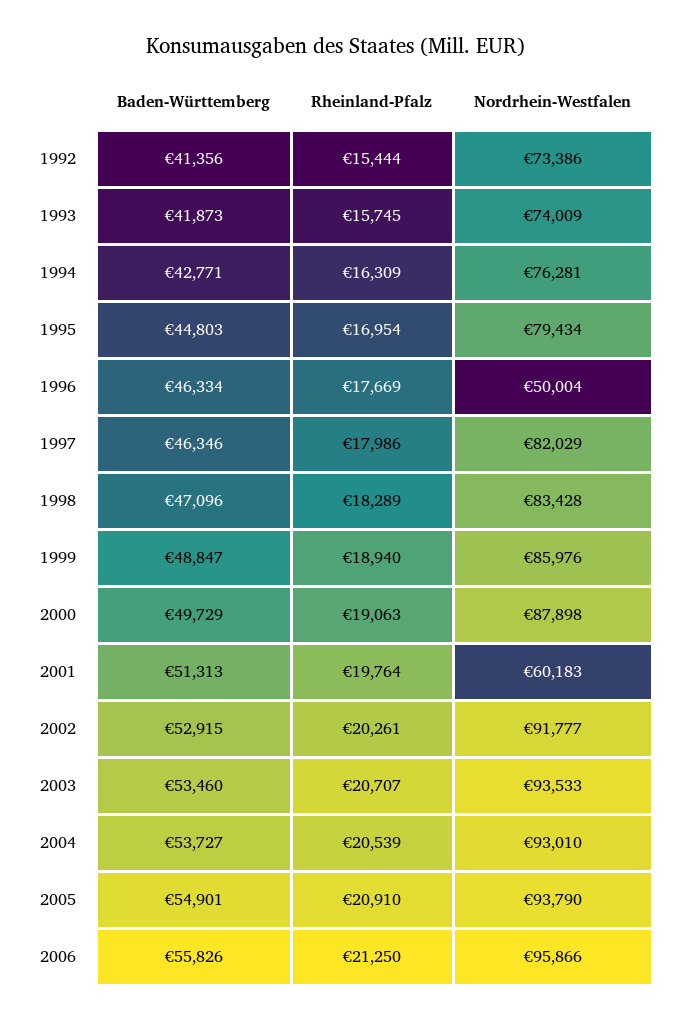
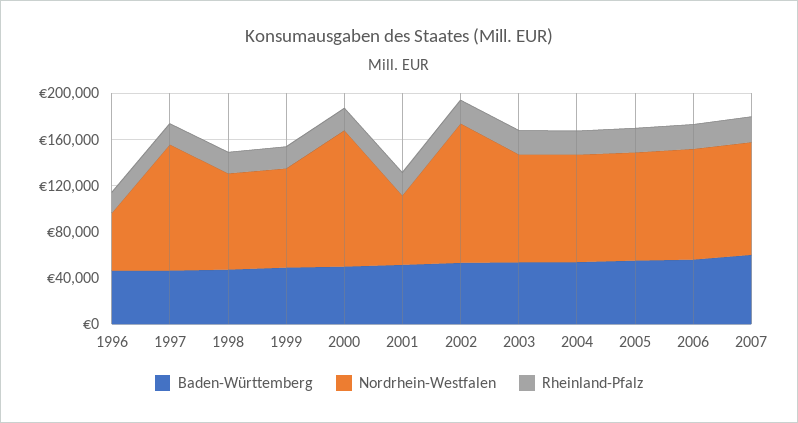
Baden-Württemberg, 1992: 41356 -> none
Rheinland-Pfalz, 1992: 15444 -> none
Nordrhein-Westfalen, 1992: 73386 -> none
Baden-Württemberg, 1993: 41873 -> none
Rheinland-Pfalz, 1993: 15745 -> none
Nordrhein-Westfalen, 1993: 74009 -> none
Baden-Württemberg, 1994: 42771 -> none
Rheinland-Pfalz, 1994: 16309 -> none
Nordrhein-Westfalen, 1994: 76281 -> none
Baden-Württemberg, 1995: 44803 -> none
Rheinland-Pfalz, 1995: 16954 -> none
Nordrhein-Westfalen, 1995: 79434 -> none
Nordrhein-Westfalen, 1997: 82029 -> 110000
Nordrhein-Westfalen, 2000: 87898 -> 120000
Nordrhein-Westfalen, 2002: 91777 -> 120000
Baden-Württemberg, 2007: none -> 60000
Nordrhein-Westfalen, 2007: none -> 100000
Rheinland-Pfalz, 2007: none -> 20000

